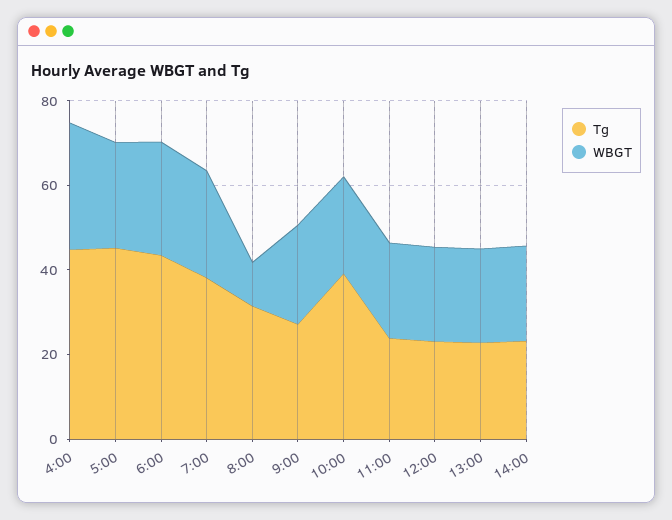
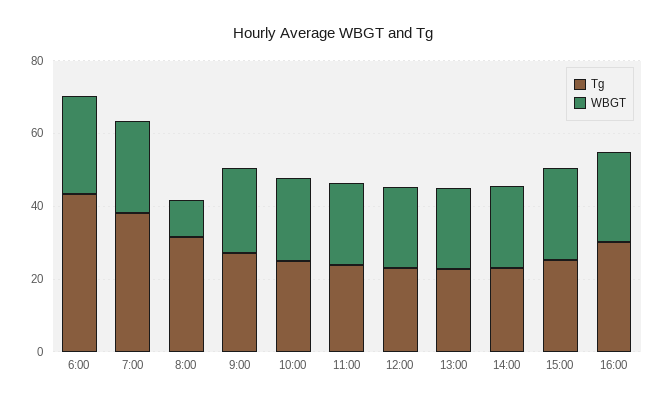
Tg, 4:00: 45 -> none
WBGT, 4:00: 30 -> none
Tg, 5:00: 45 -> none
WBGT, 5:00: 25 -> none
Tg, 10:00: 40 -> 25
Tg, 15:00: none -> 25
WBGT, 15:00: none -> 25
Tg, 16:00: none -> 30
WBGT, 16:00: none -> 25

